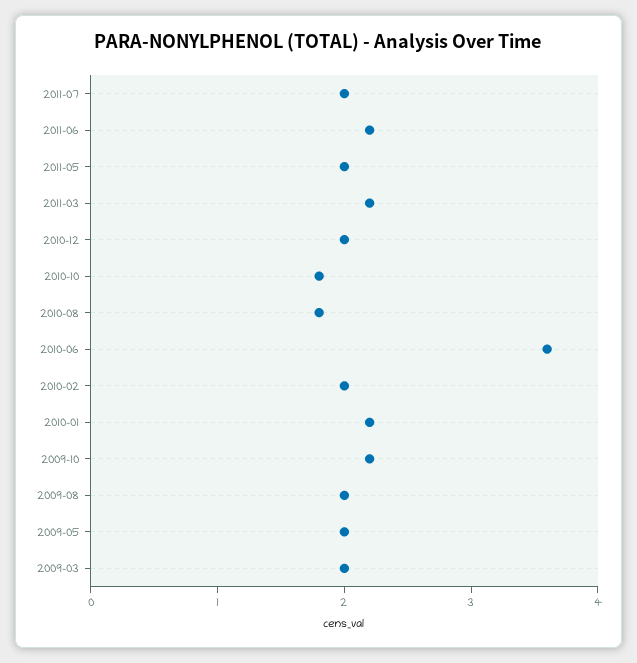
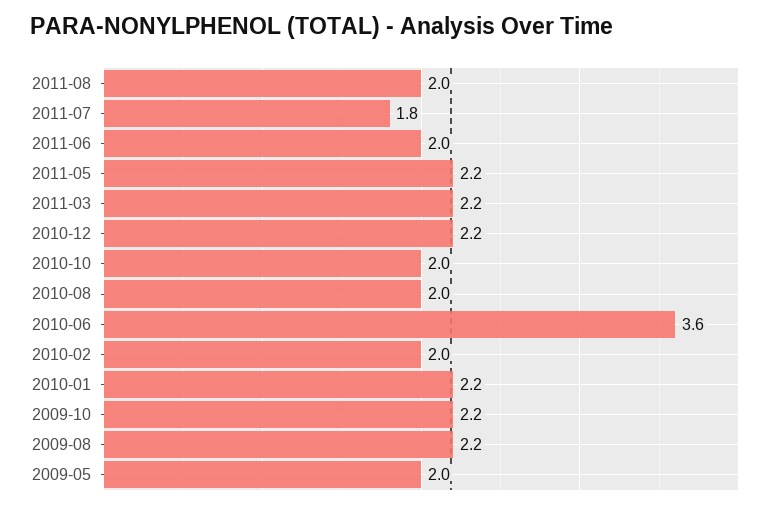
2011-07: 2 -> 1.8
2011-06: 2.2 -> 2
2011-05: 2 -> 2.2
2010-12: 2 -> 2.2
2010-10: 1.8 -> 2
2010-08: 1.8 -> 2
2009-08: 2 -> 2.2
2009-03: 2 -> none
2011-08: none -> 2

